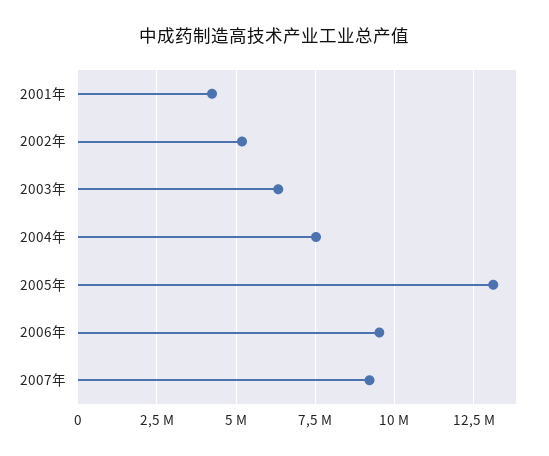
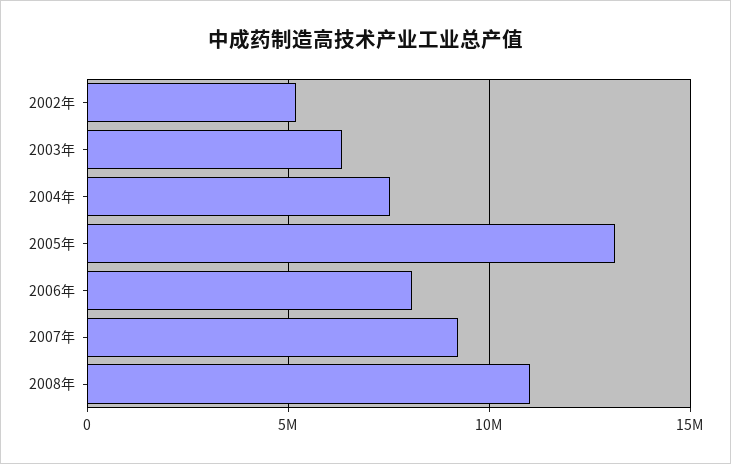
2001年: 4250000 -> none
2006年: 9500000 -> 8000000
2008年: none -> 11000000

